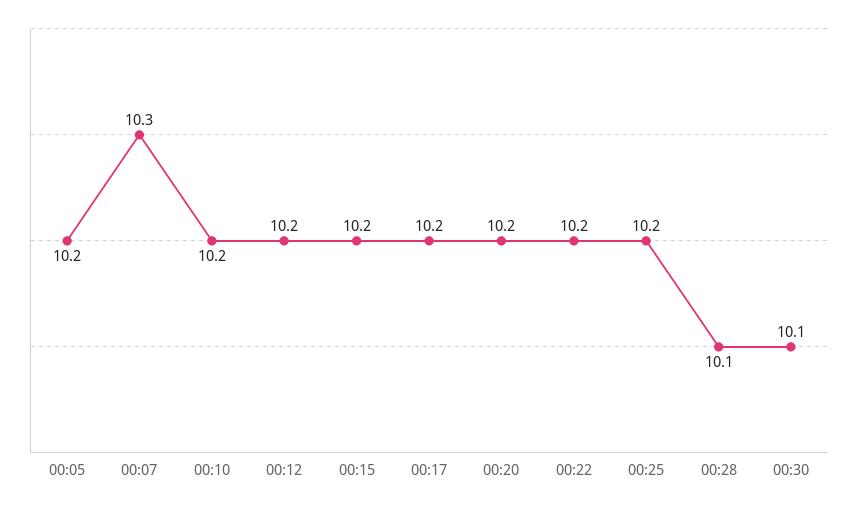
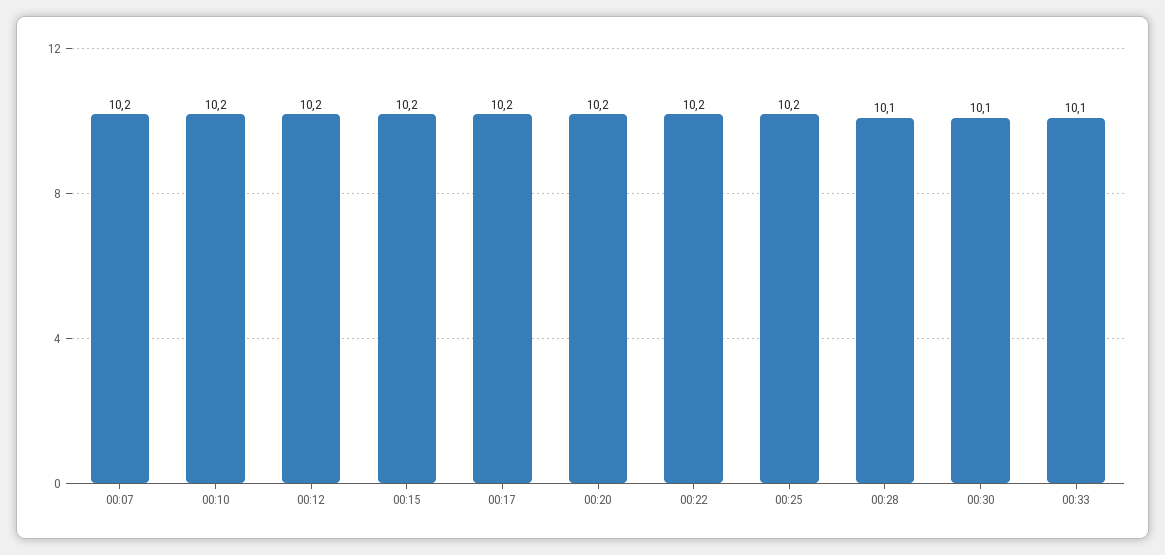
00:05: 10.2 -> none
00:07: 10.3 -> 10.2
00:33: none -> 10.1

